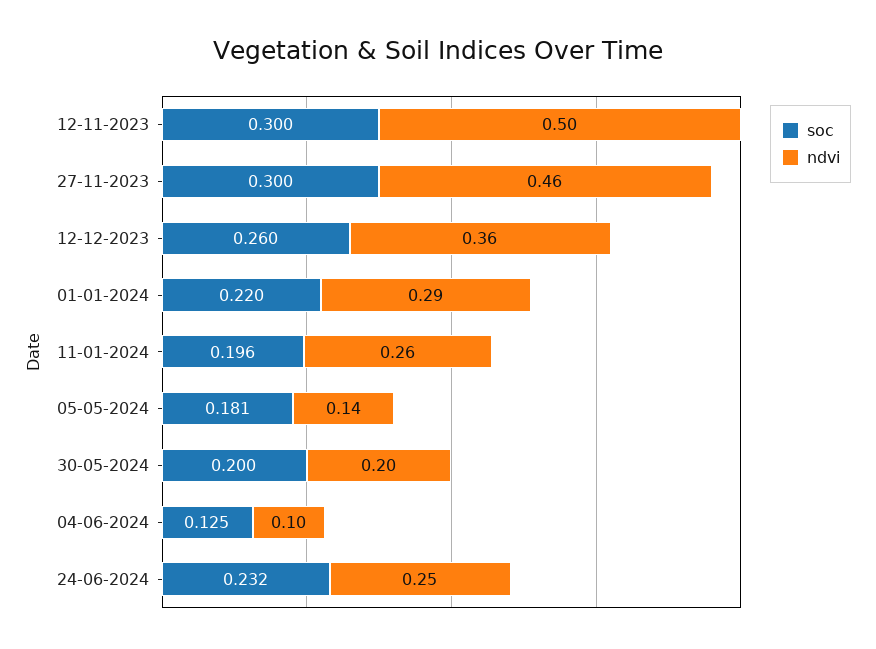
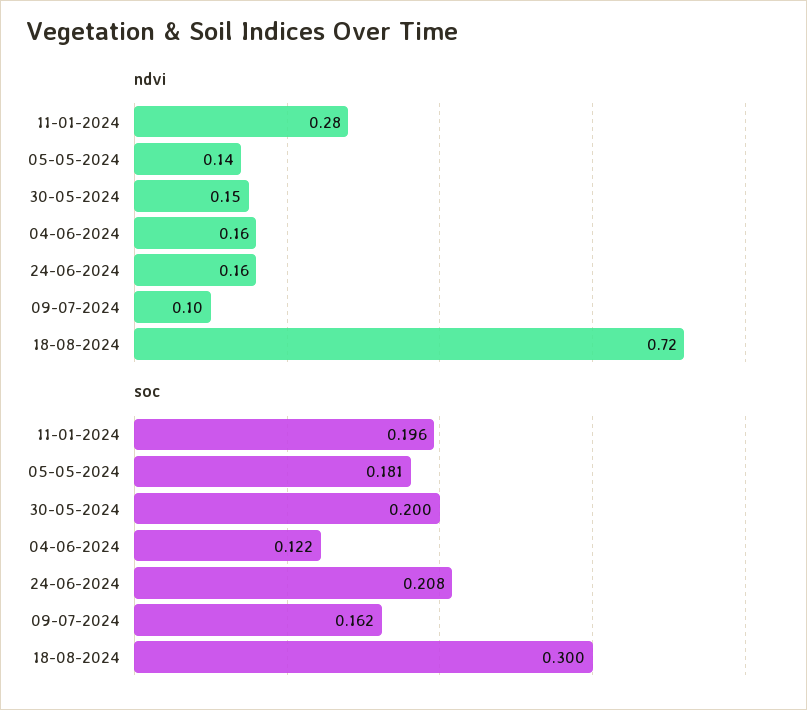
soc, 12-11-2023: 0.3 -> none
ndvi, 12-11-2023: 0.5 -> none
soc, 27-11-2023: 0.3 -> none
ndvi, 27-11-2023: 0.46 -> none
soc, 12-12-2023: 0.26 -> none
ndvi, 12-12-2023: 0.36 -> none
soc, 01-01-2024: 0.22 -> none
ndvi, 01-01-2024: 0.29 -> none
ndvi, 11-01-2024: 0.26 -> 0.28
ndvi, 30-05-2024: 0.2 -> 0.15
soc, 04-06-2024: 0.125 -> 0.122
ndvi, 04-06-2024: 0.1 -> 0.16
soc, 24-06-2024: 0.232 -> 0.208
ndvi, 24-06-2024: 0.25 -> 0.16
ndvi, 09-07-2024: none -> 0.1
ndvi, 18-08-2024: none -> 0.72
soc, 09-07-2024: none -> 0.162
soc, 18-08-2024: none -> 0.3

